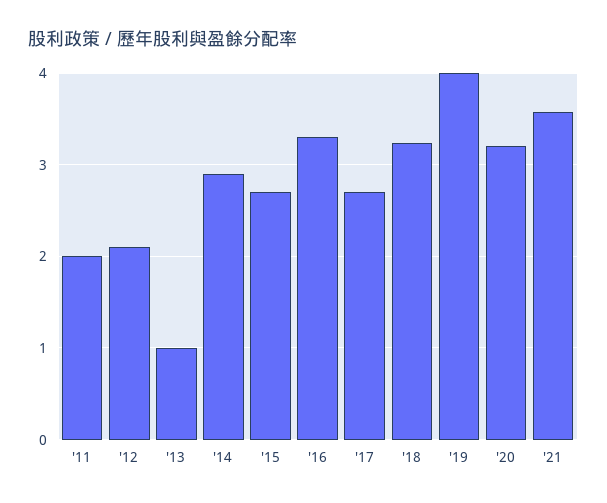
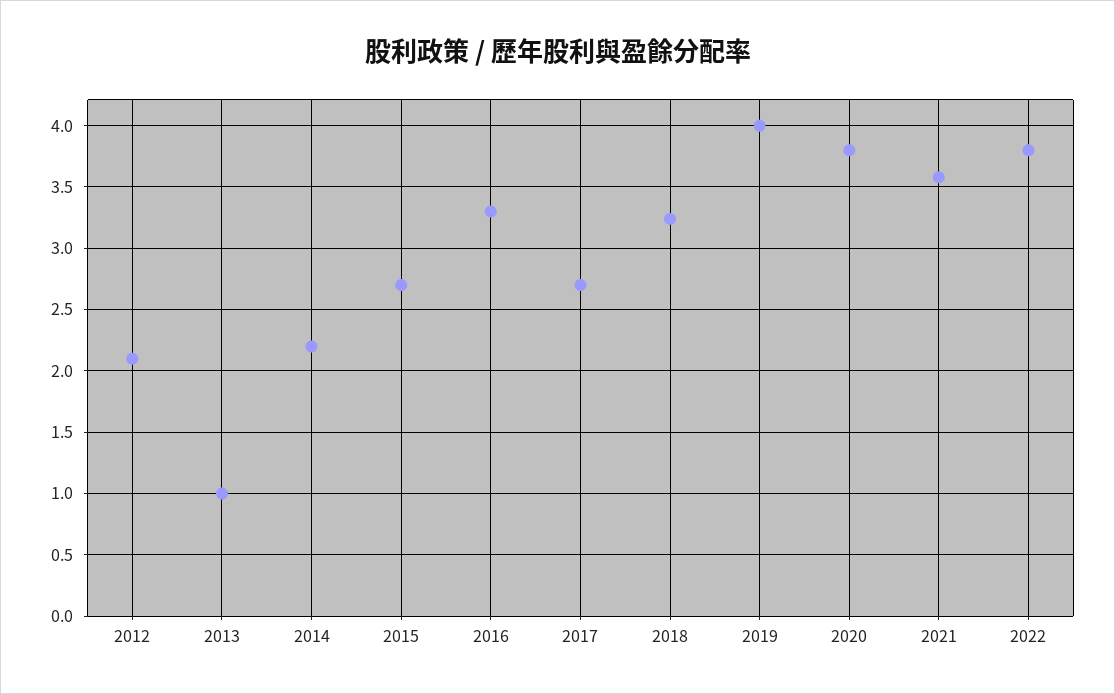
'11: 2 -> none
'14: 2.9 -> 2.2
'20: 3.2 -> 3.8
2022: none -> 3.8

